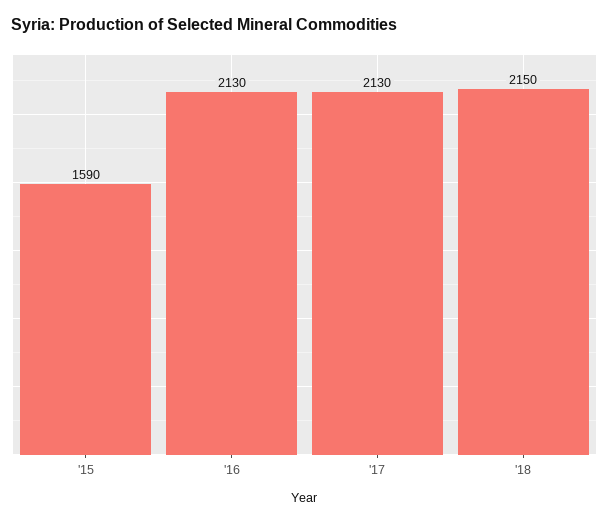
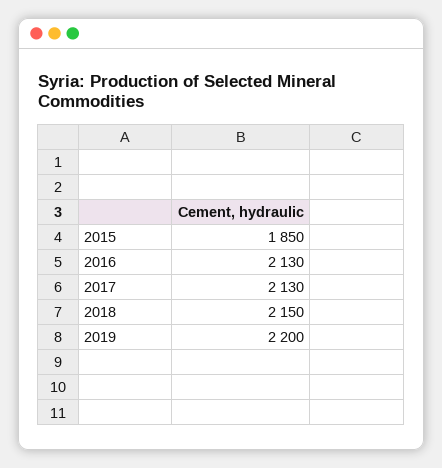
'15: 1590 -> 1850
2019: none -> 2200

